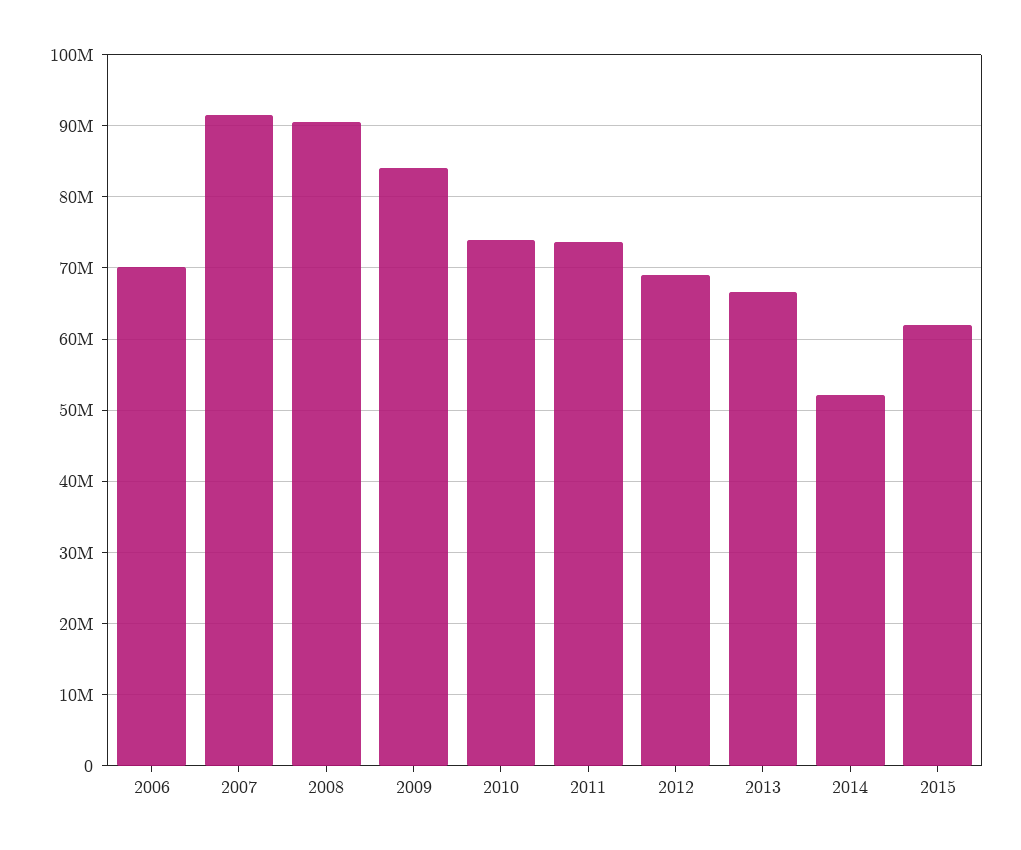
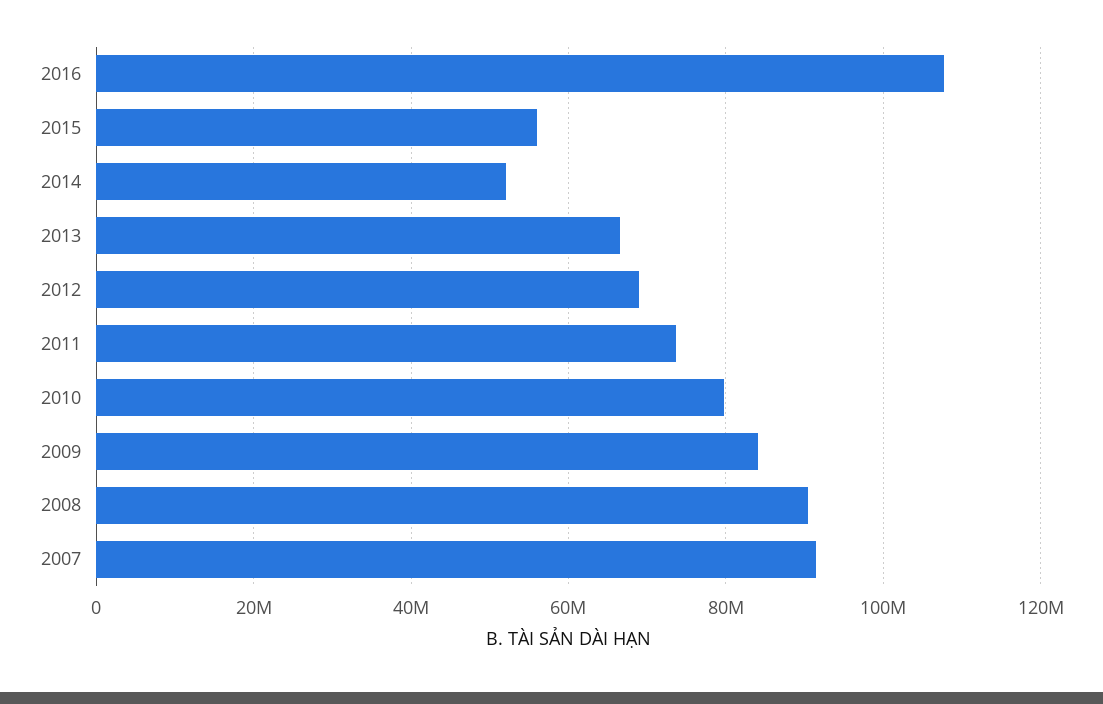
2006: 70000000 -> none
2010: 74000000 -> 80000000
2015: 62000000 -> 56000000
2016: none -> 108000000

